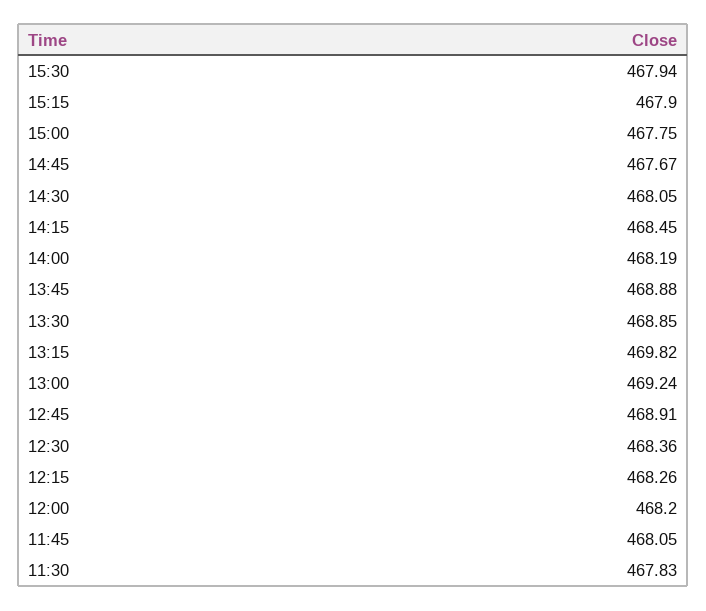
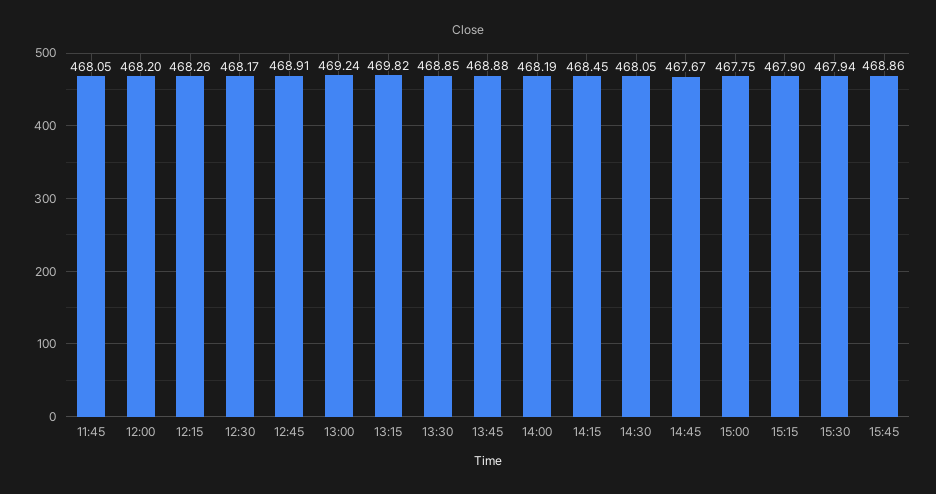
12:30: 468.36 -> 468.17
11:30: 467.83 -> none
15:45: none -> 468.86

